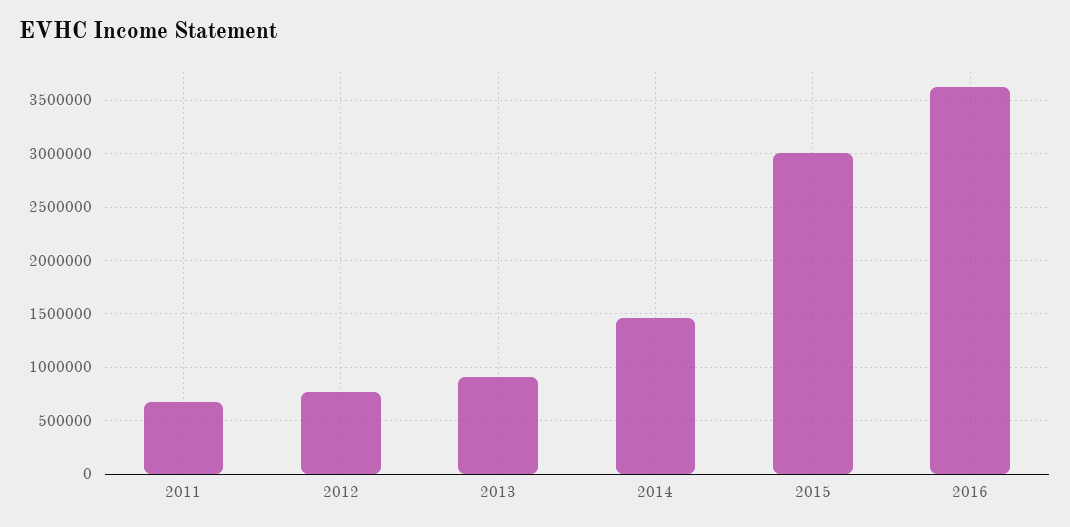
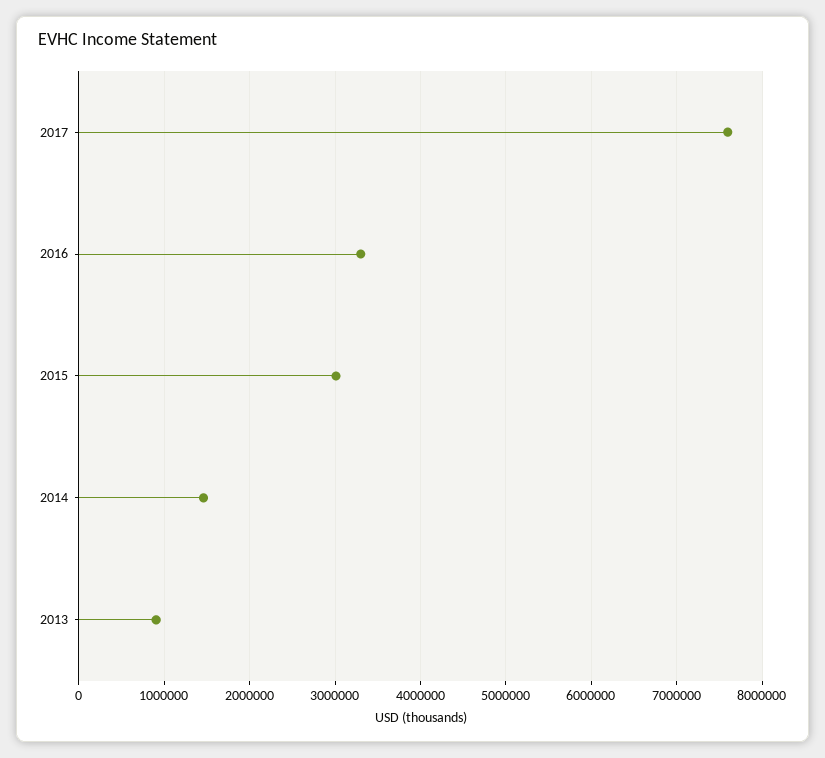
2011: 700000 -> none
2012: 800000 -> none
2016: 3600000 -> 3300000
2017: none -> 7600000

